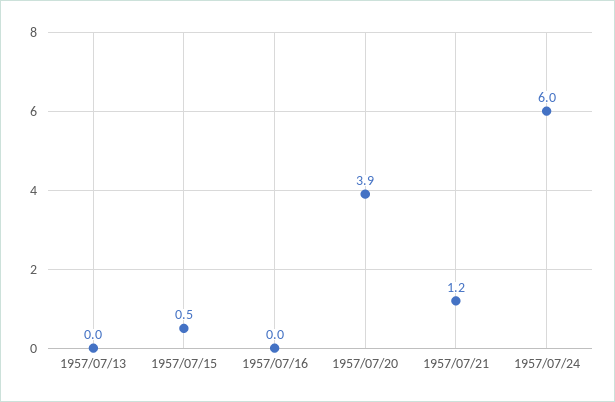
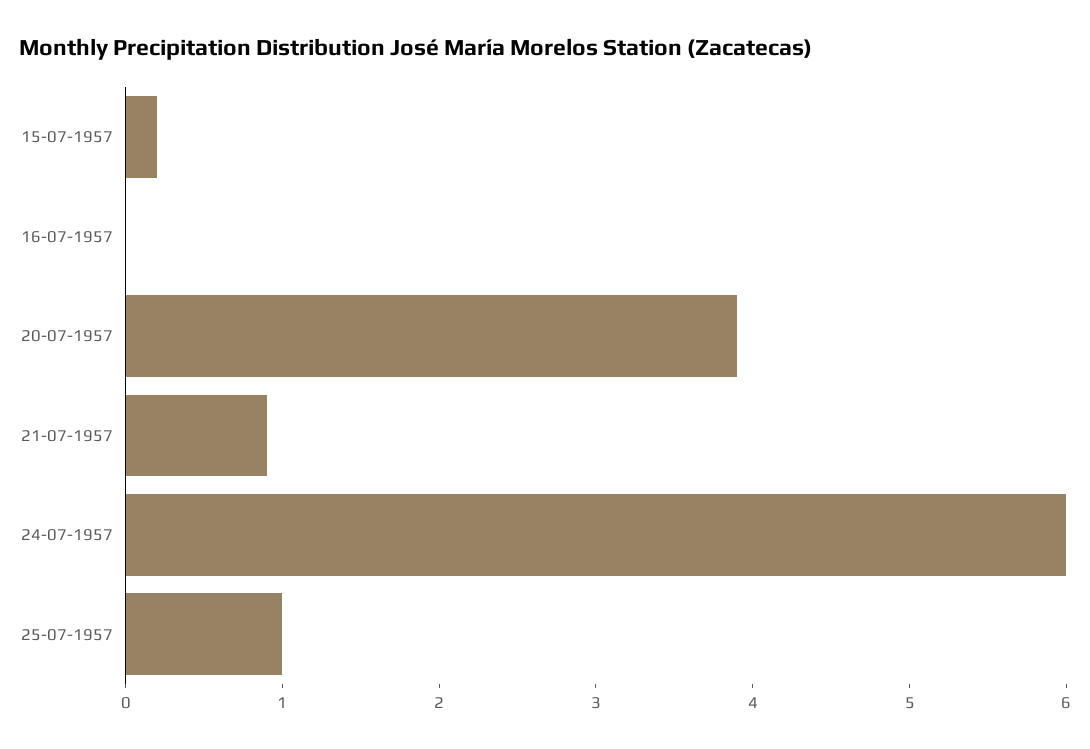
1957/07/13: 0 -> none
1957/07/15: 0.5 -> 0.2
1957/07/21: 1.2 -> 0.9
25-07-1957: none -> 1

